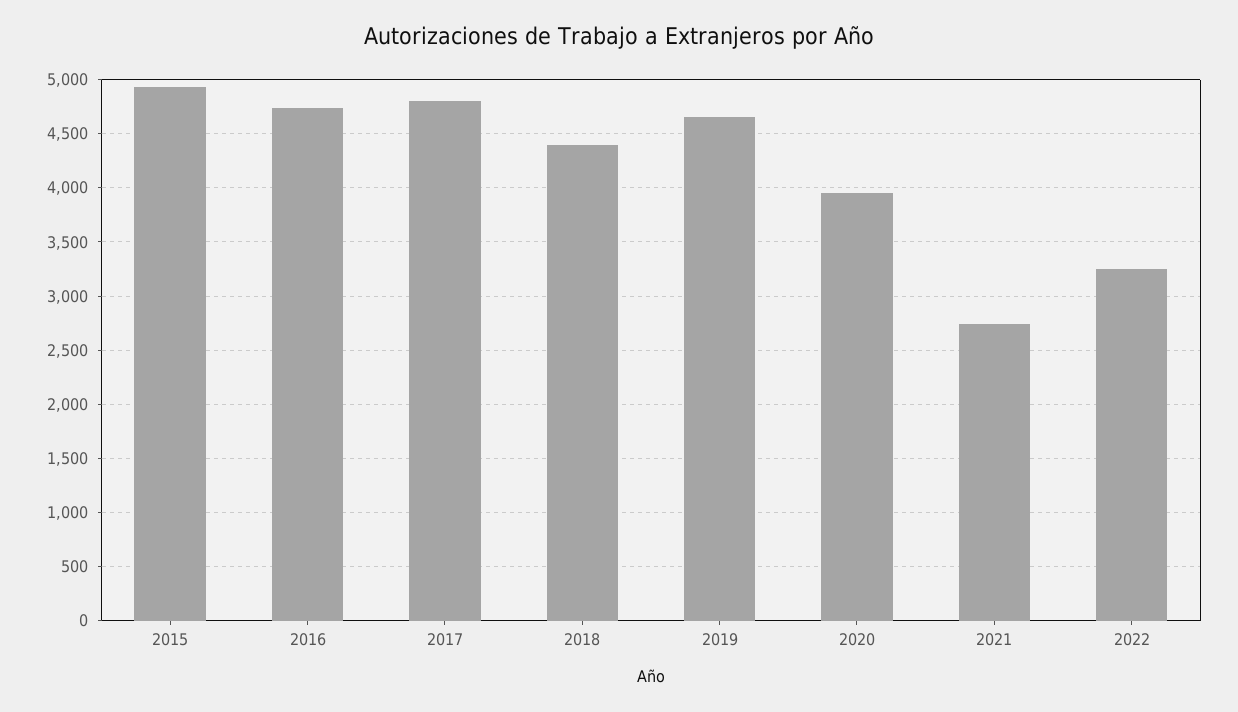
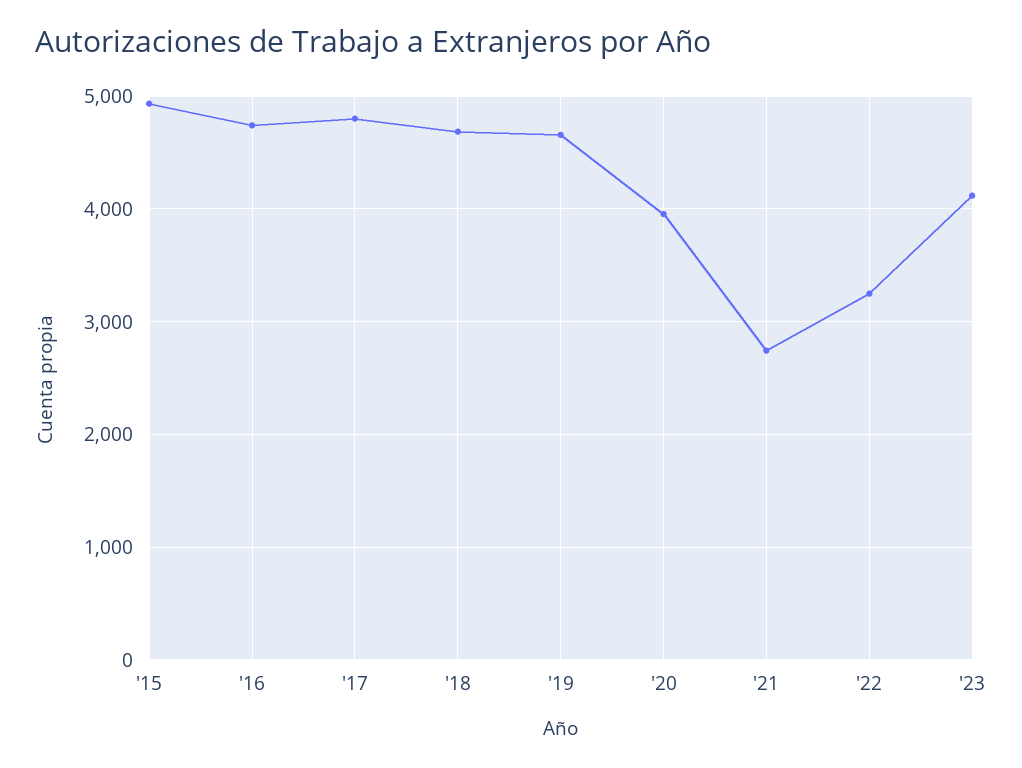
2018: 4400 -> 4700
'23: none -> 4100

